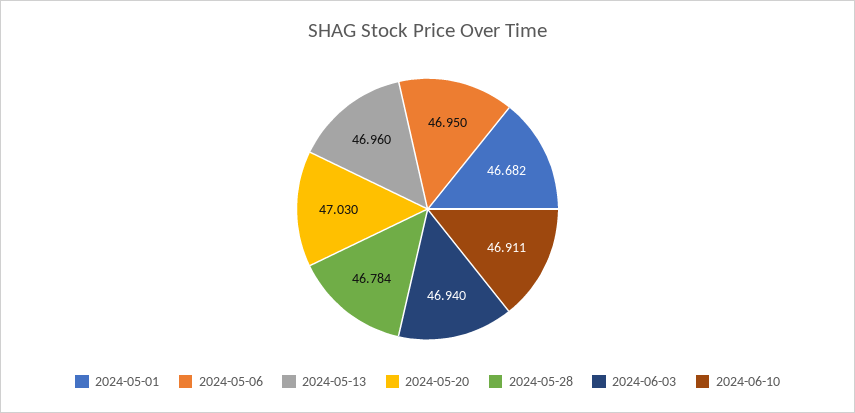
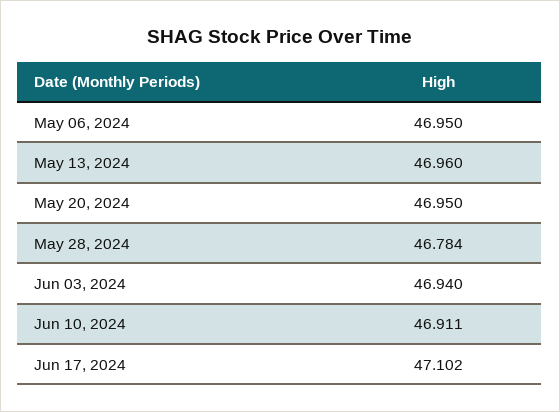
2024-05-01: 46.682 -> none
2024-05-20: 47.03 -> 46.95
Jun 17, 2024: none -> 47.102

